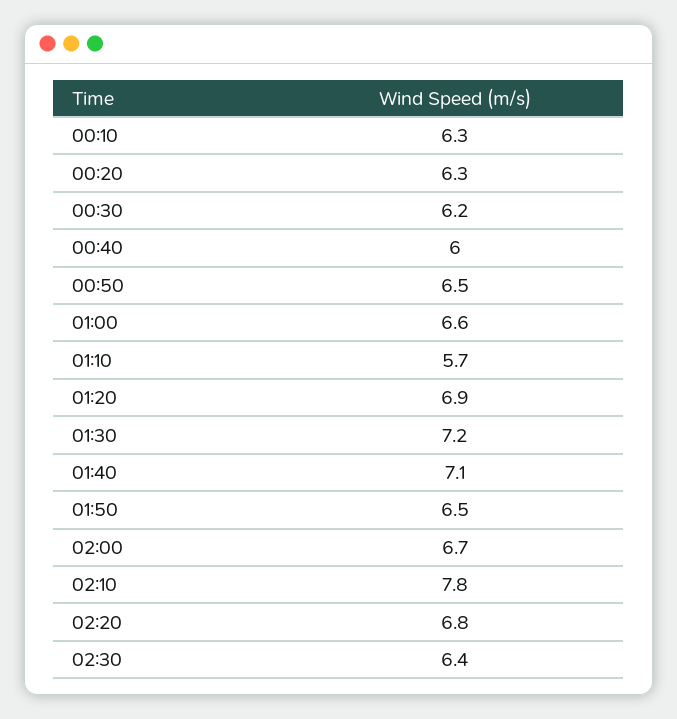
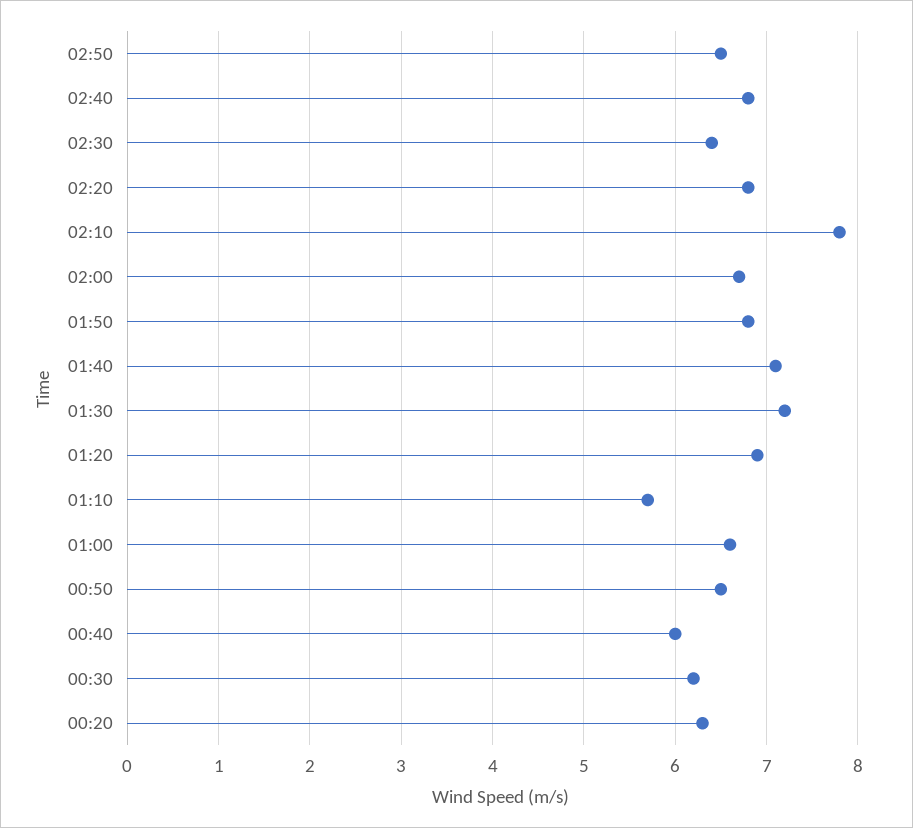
00:10: 6.3 -> none
01:50: 6.5 -> 6.8
02:50: none -> 6.5
02:40: none -> 6.8

